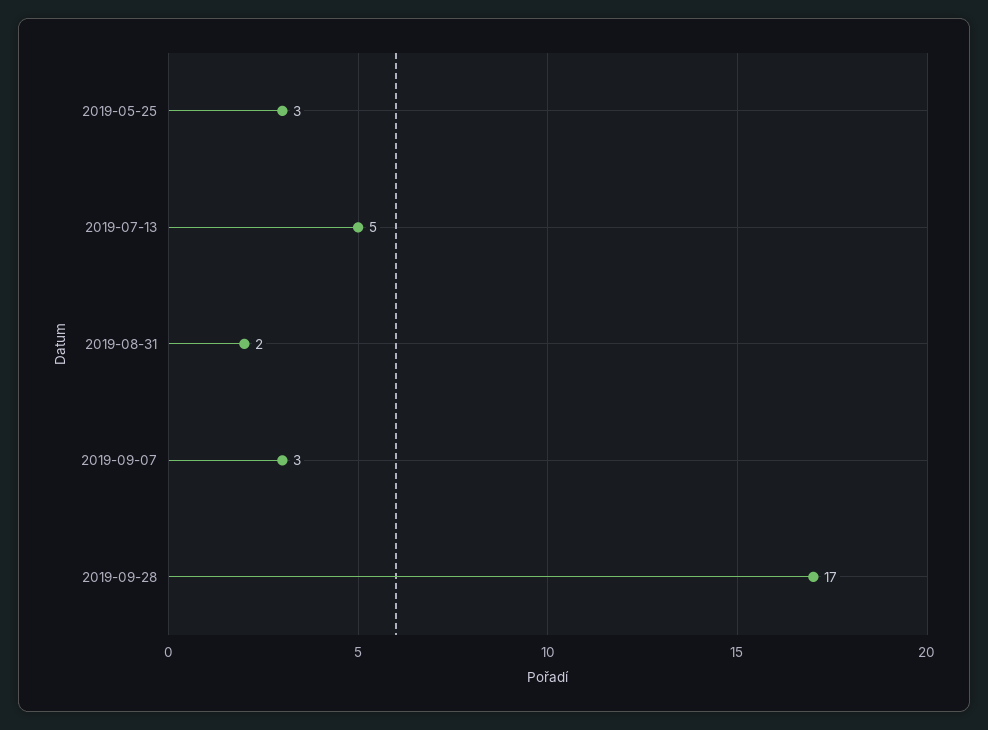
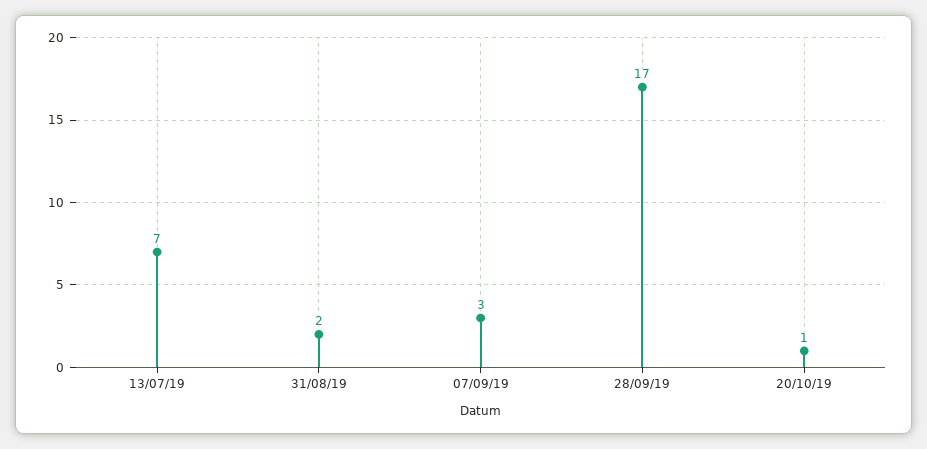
2019-05-25: 3 -> none
2019-07-13: 5 -> 7
20/10/19: none -> 1

